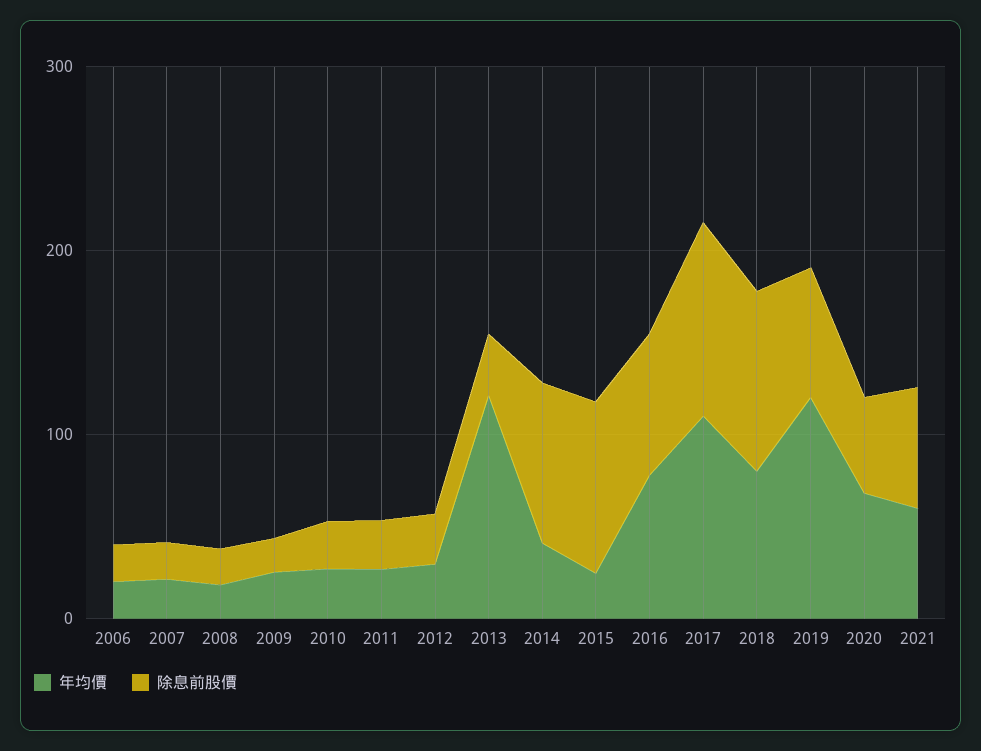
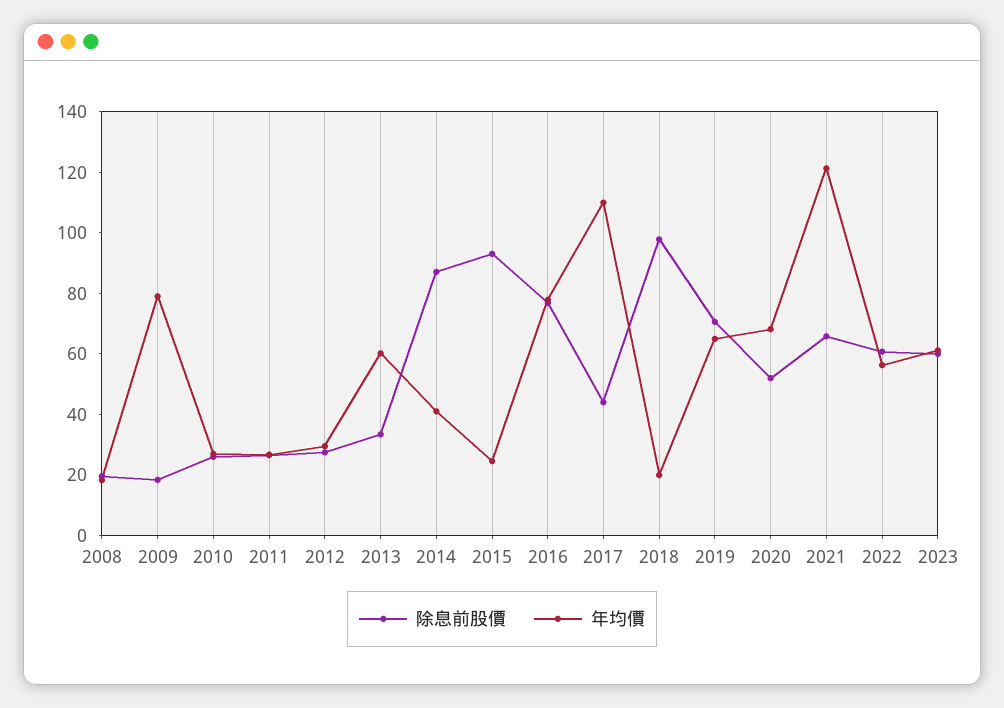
年均價, 2006: 20 -> none
除息前股價, 2006: 20 -> none
年均價, 2007: 20 -> none
除息前股價, 2007: 20 -> none
年均價, 2009: 20 -> 80
年均價, 2013: 120 -> 60
除息前股價, 2017: 100 -> 45
年均價, 2018: 80 -> 20
年均價, 2019: 120 -> 65
年均價, 2021: 60 -> 120
除息前股價, 2022: none -> 60
年均價, 2022: none -> 55
除息前股價, 2023: none -> 60
年均價, 2023: none -> 60

